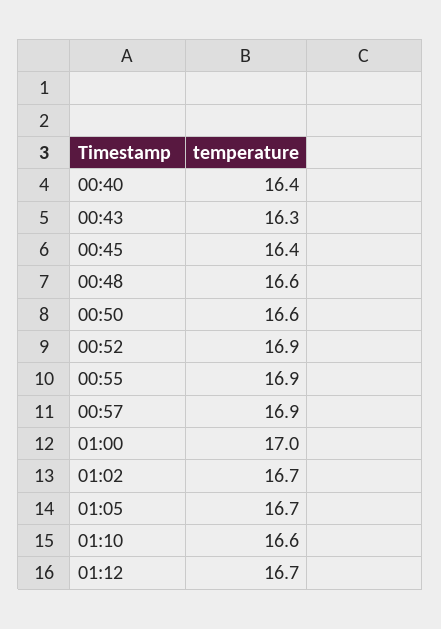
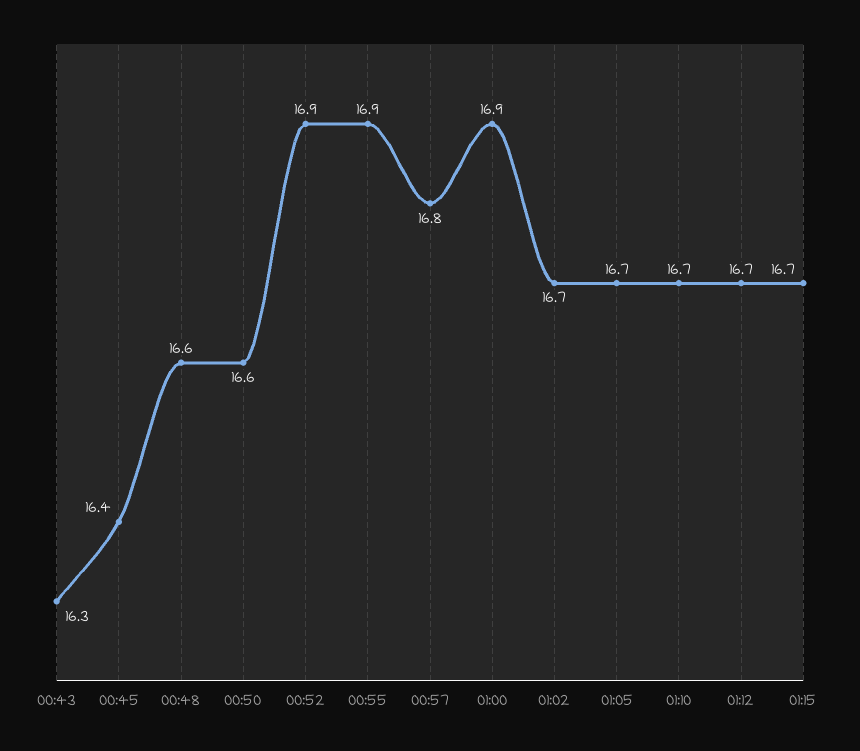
00:40: 16.4 -> none
00:57: 16.9 -> 16.8
01:00: 17 -> 16.9
01:10: 16.6 -> 16.7
01:15: none -> 16.7

